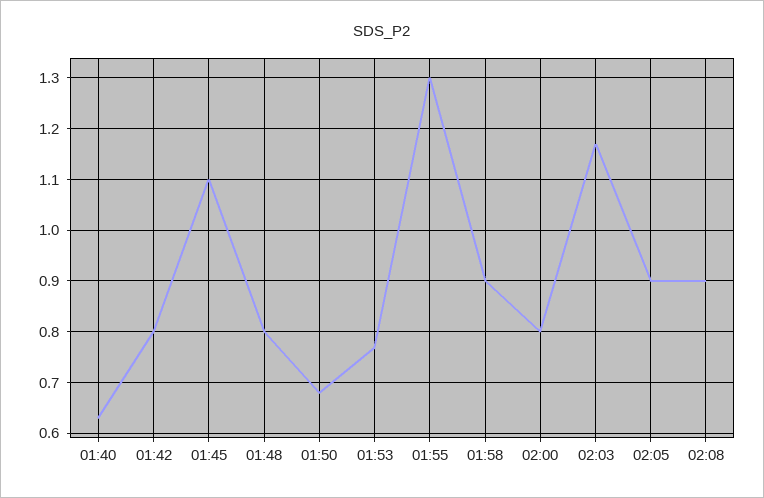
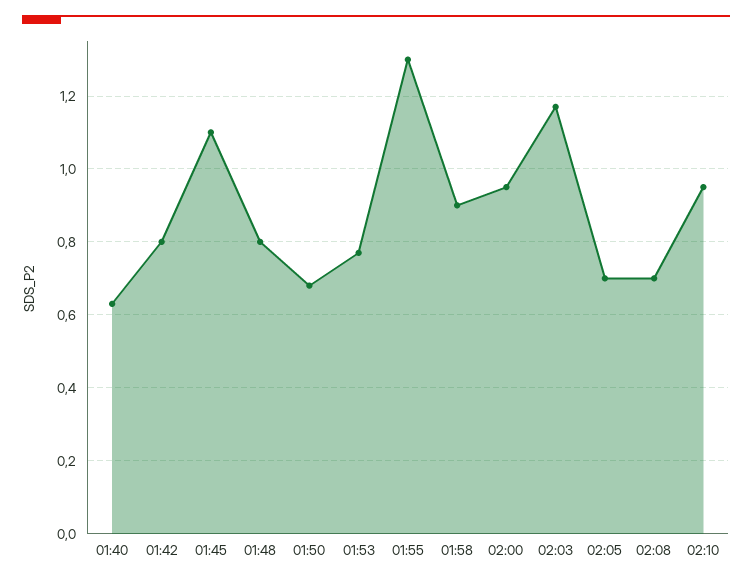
02:00: 0.8 -> 0.95
02:05: 0.9 -> 0.7
02:08: 0.9 -> 0.7
02:10: none -> 0.95

